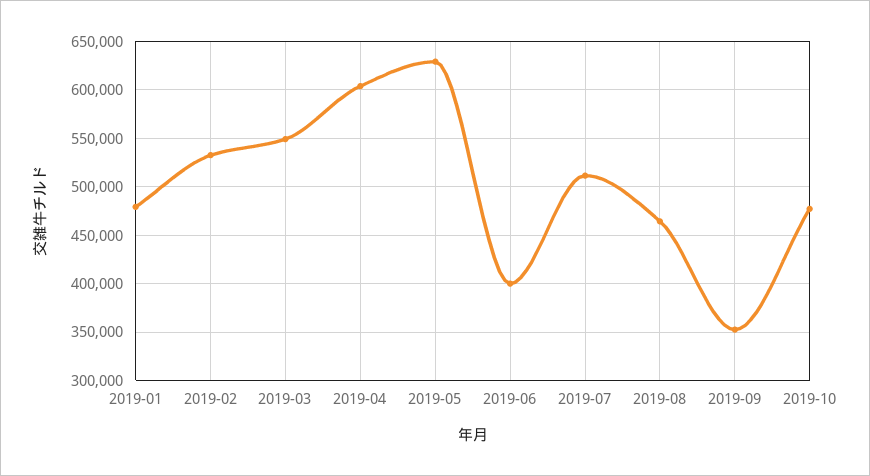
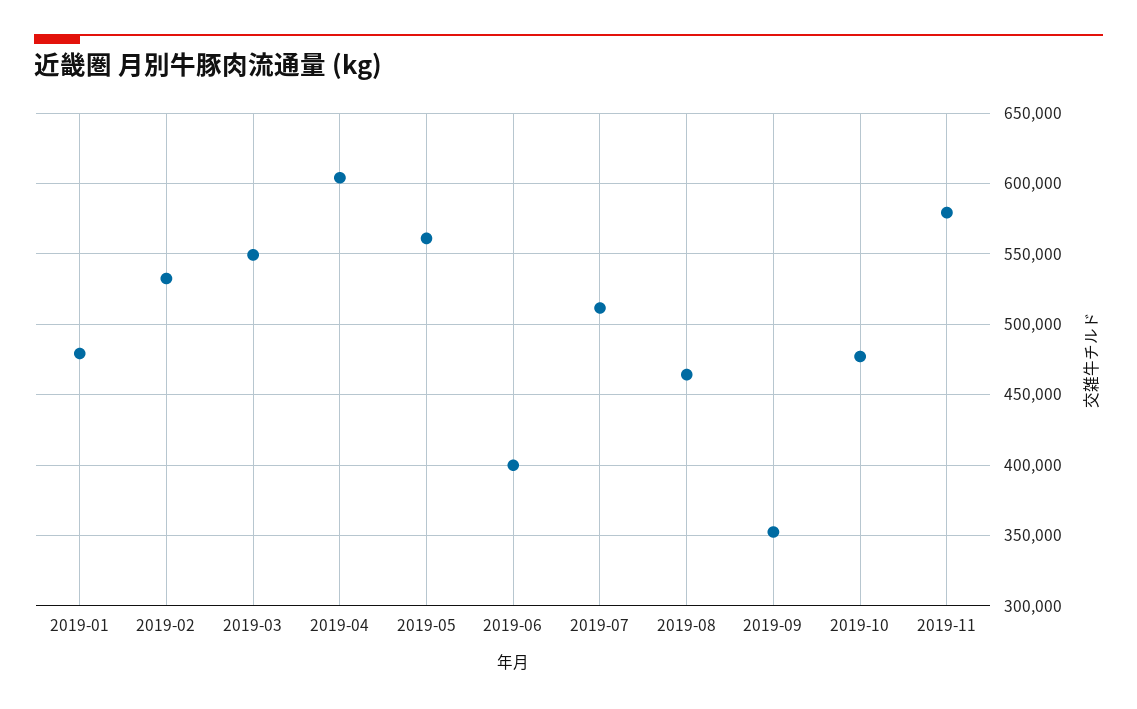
2019-05: 630000 -> 560000
2019-11: none -> 580000

